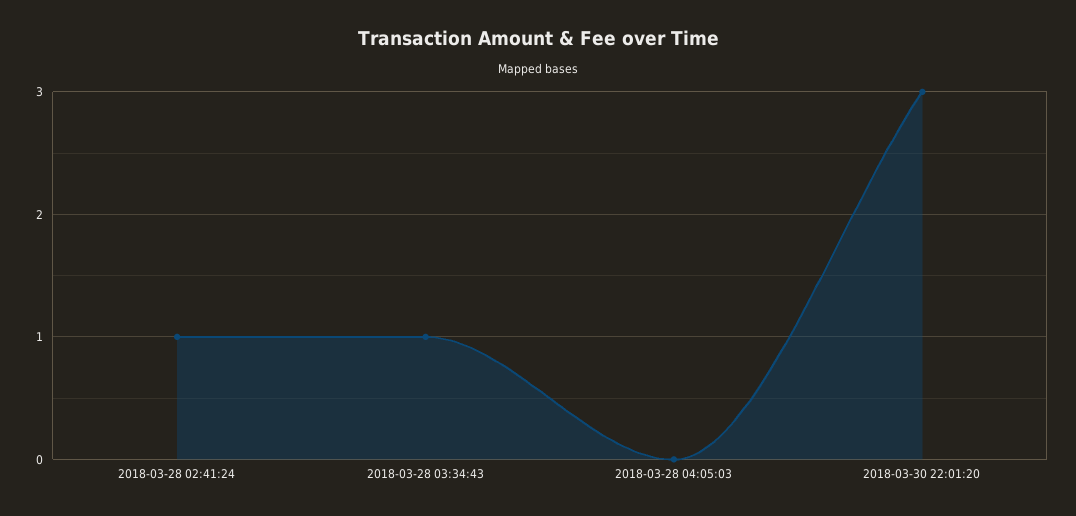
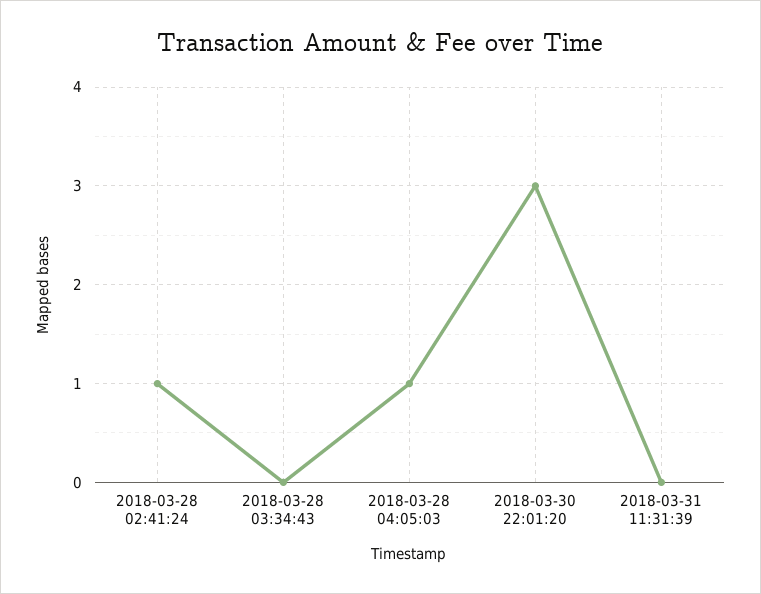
2018-03-28 03:34:43: 1 -> 0
2018-03-28 04:05:03: 0 -> 1
2018-03-31 11:31:39: none -> 0

